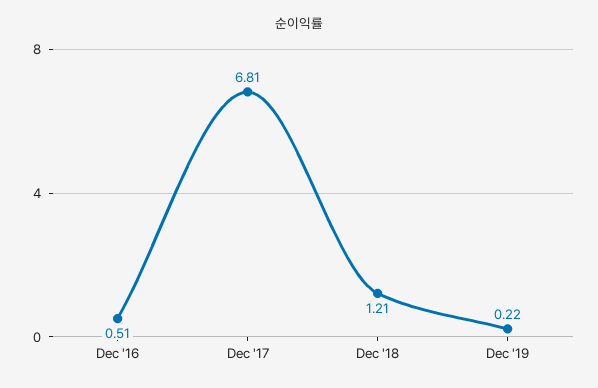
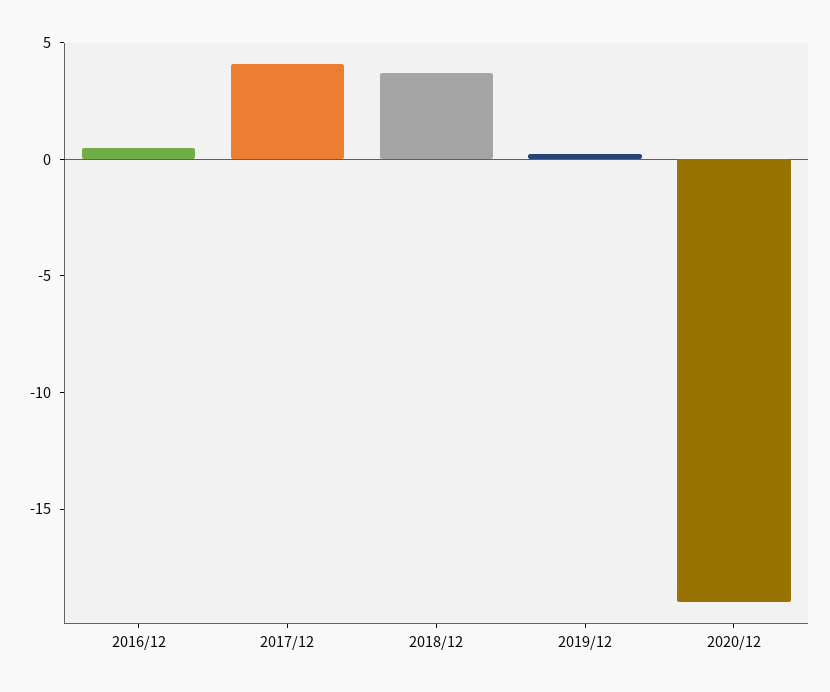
Dec '17: 6.81 -> 4
Dec '18: 1.21 -> 4
2020/12: none -> -19

